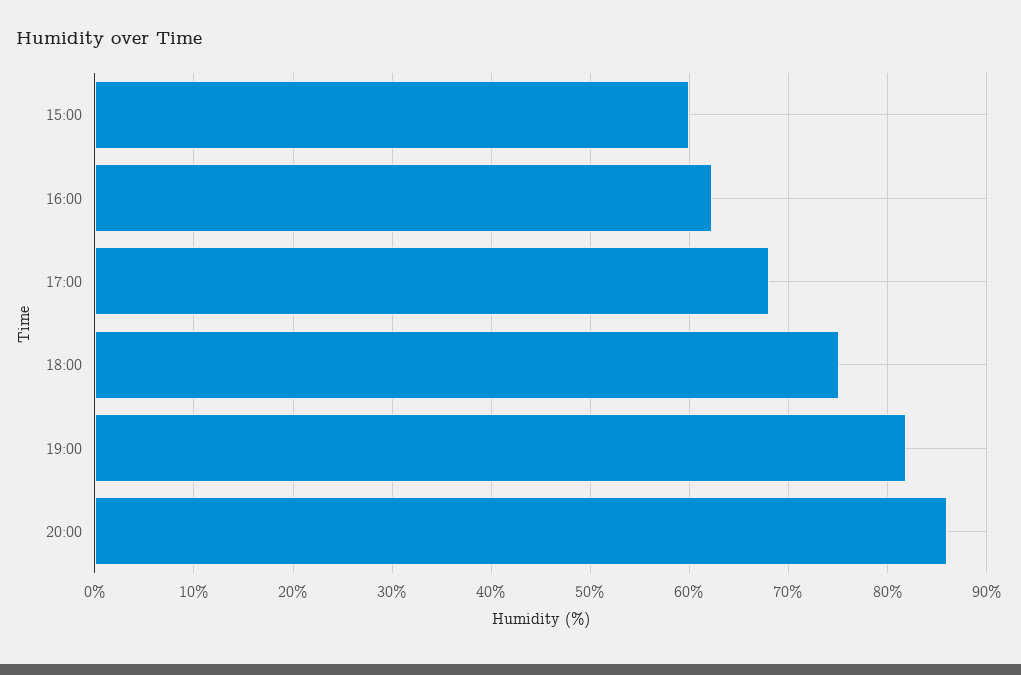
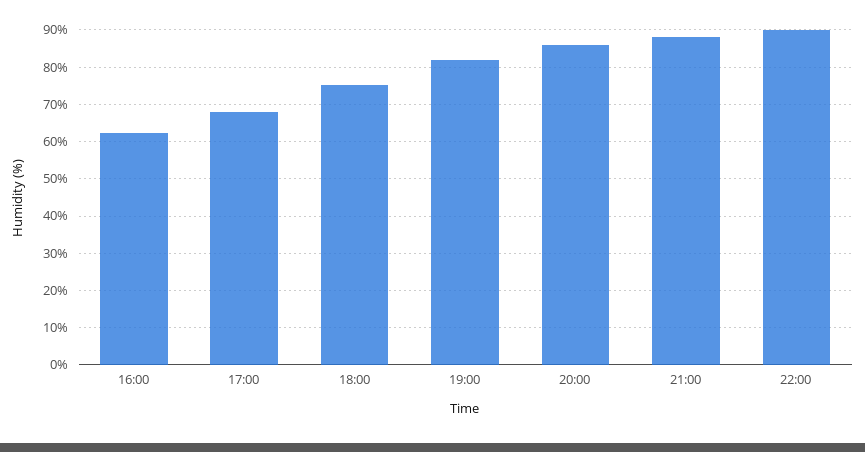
15:00: 60 -> none
21:00: none -> 88
22:00: none -> 90

